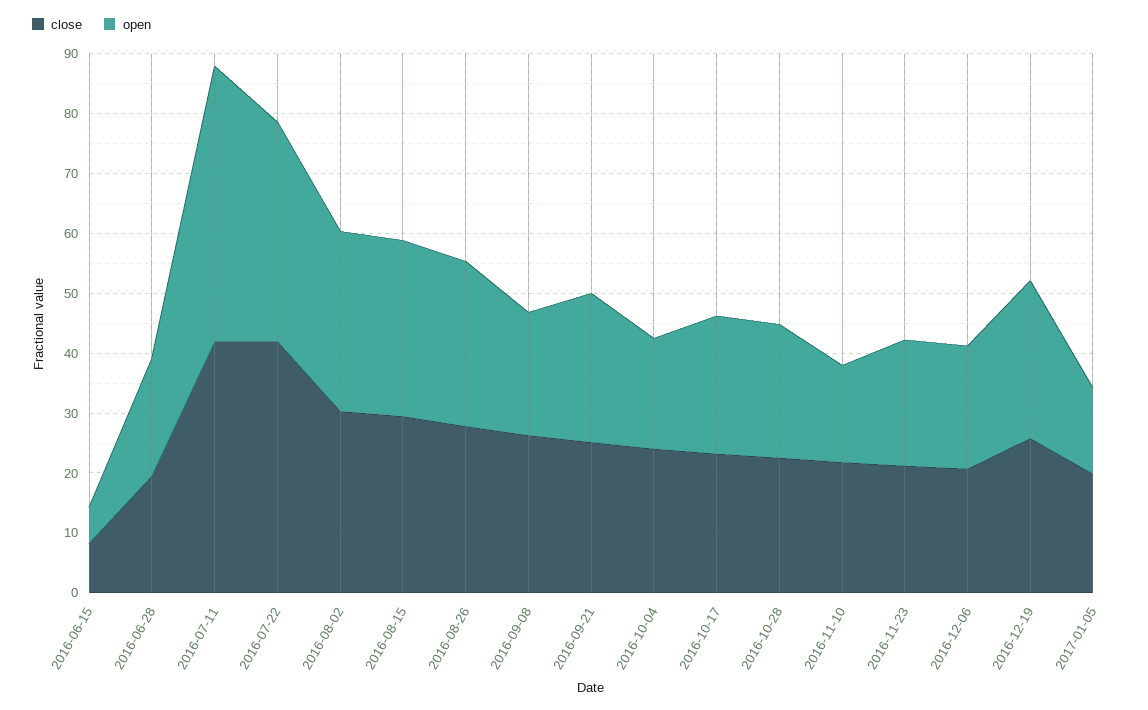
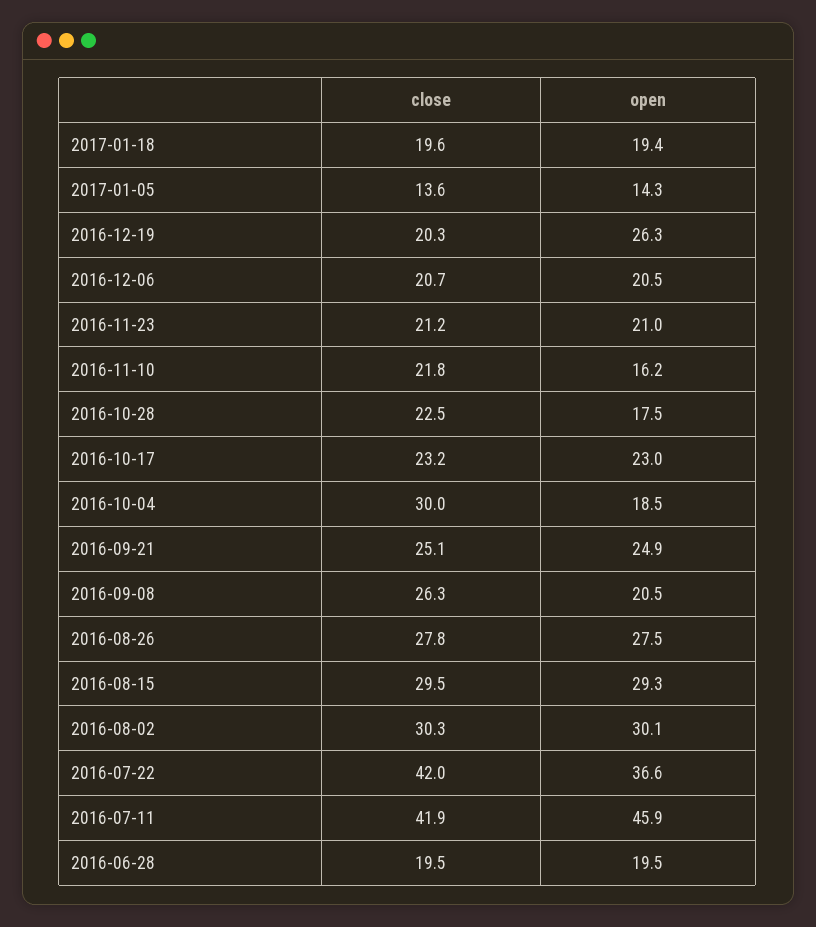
close, 2016-06-15: 8 -> none
open, 2016-06-15: 6 -> none
close, 2016-10-04: 24 -> 30
open, 2016-10-28: 22 -> 17.5
close, 2016-12-19: 26 -> 20.3
close, 2017-01-05: 20 -> 13.6
close, 2017-01-18: none -> 19.6
open, 2017-01-18: none -> 19.4

